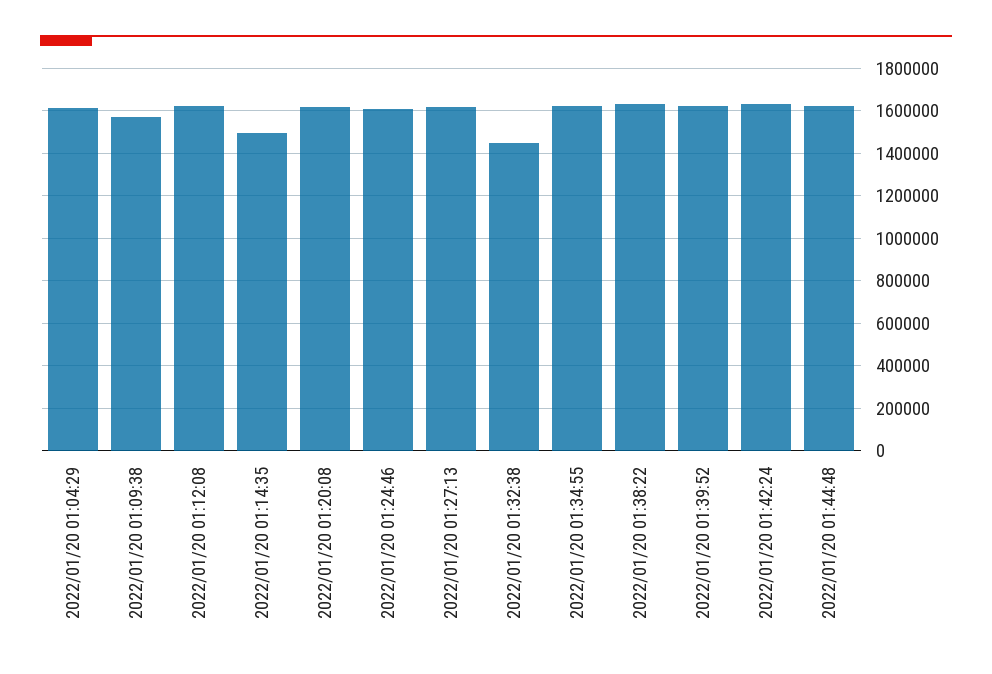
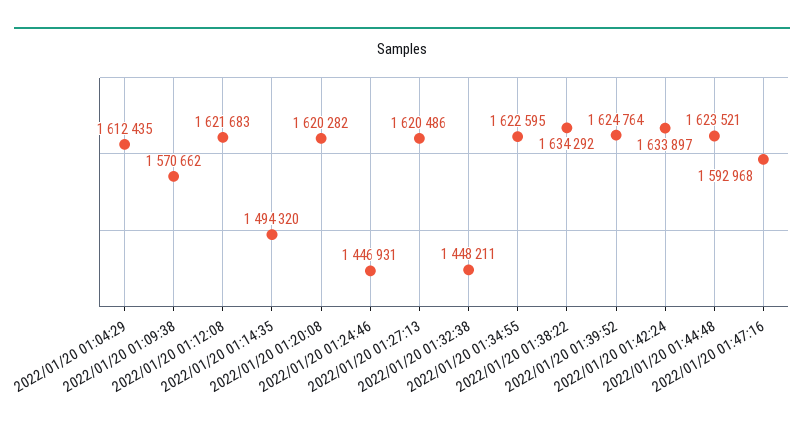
2022/01/20 01:24:46: 1600000 -> 1446931
2022/01/20 01:47:16: none -> 1592968

